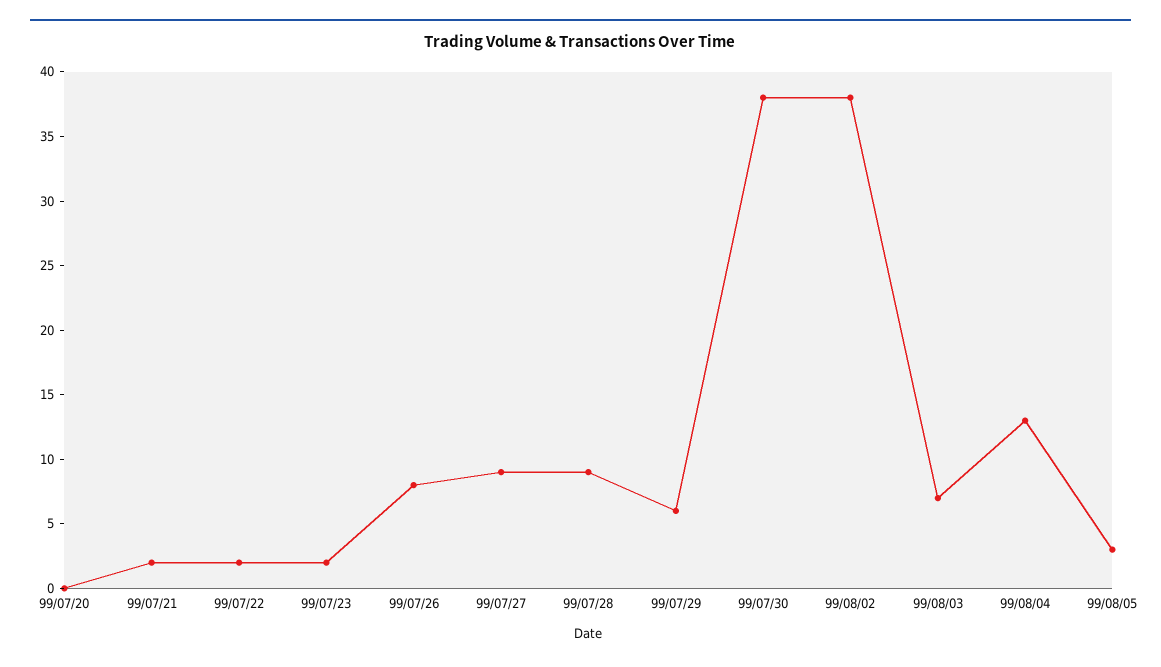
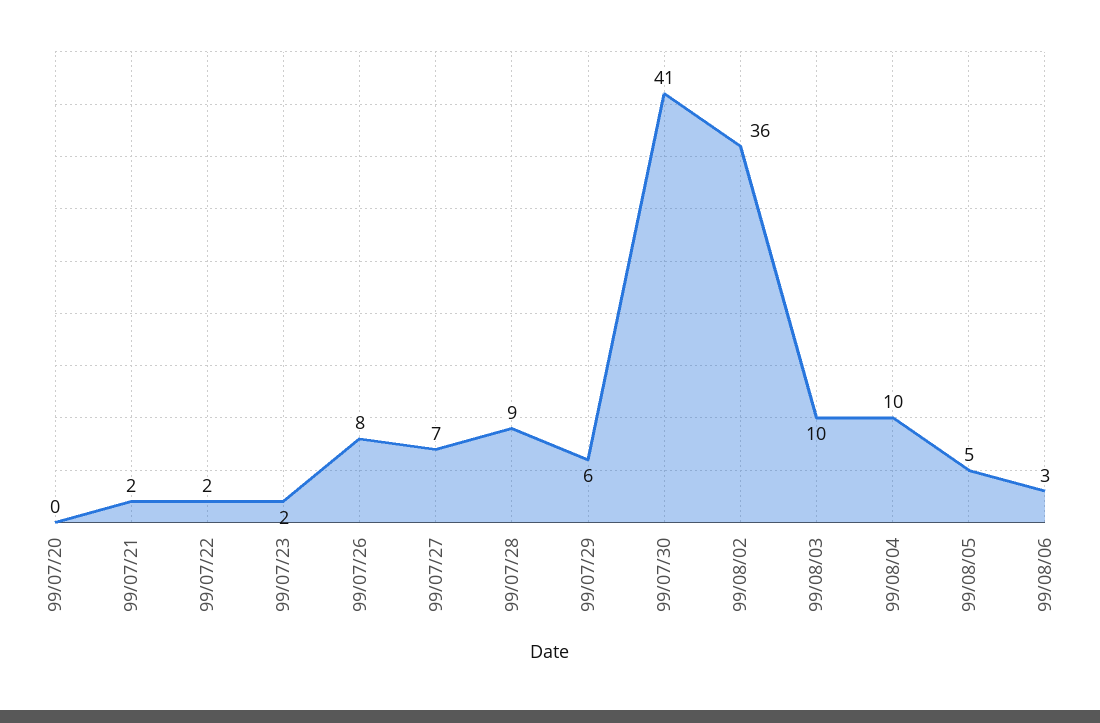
99/07/27: 9 -> 7
99/07/30: 38 -> 41
99/08/02: 38 -> 36
99/08/03: 7 -> 10
99/08/04: 13 -> 10
99/08/05: 3 -> 5
99/08/06: none -> 3

